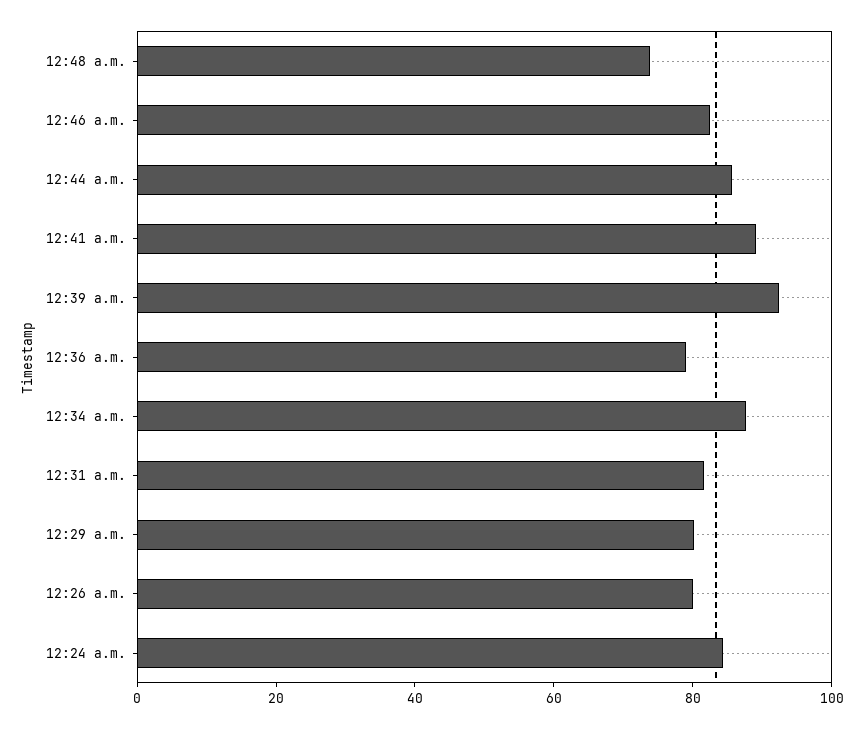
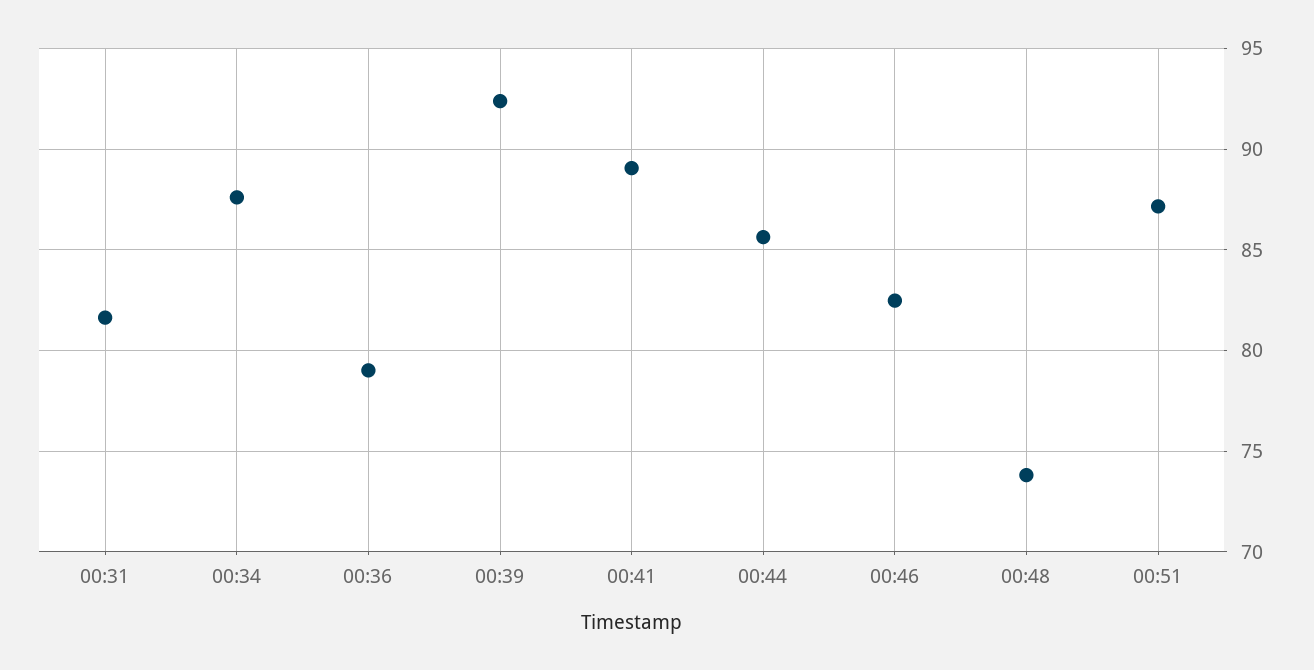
12:29 a.m.: 80 -> none
12:26 a.m.: 80 -> none
12:24 a.m.: 85 -> none
00:51: none -> 87

